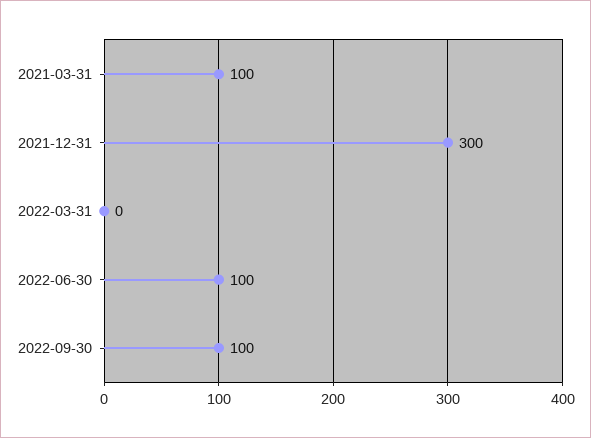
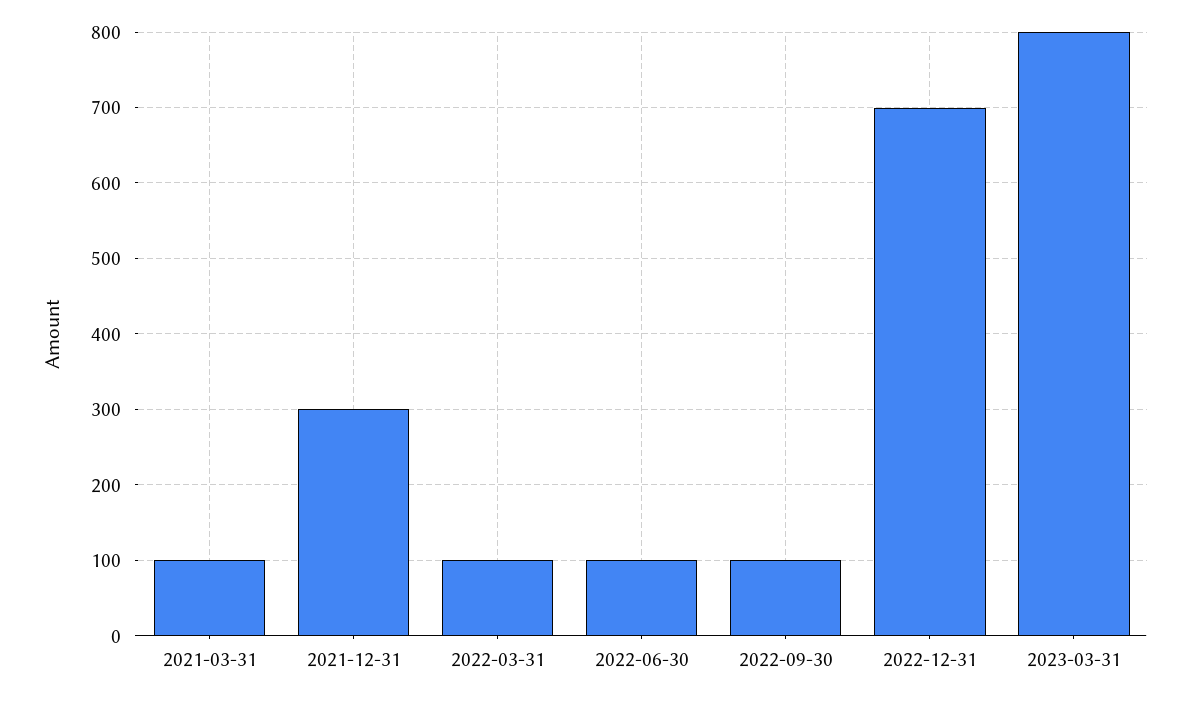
2022-03-31: 0 -> 100
2022-12-31: none -> 700
2023-03-31: none -> 800

